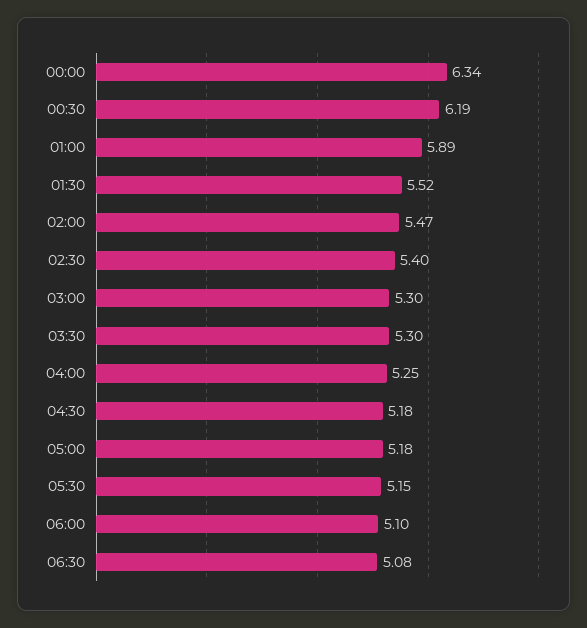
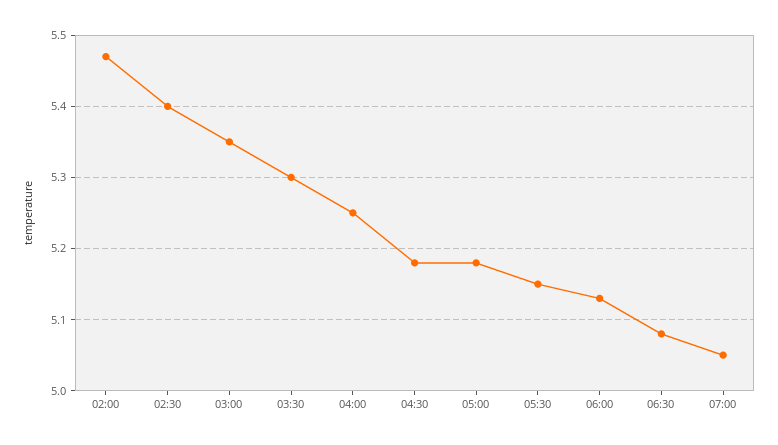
00:00: 6.34 -> none
00:30: 6.19 -> none
01:00: 5.89 -> none
01:30: 5.52 -> none
03:00: 5.3 -> 5.35
06:00: 5.1 -> 5.13
07:00: none -> 5.05

